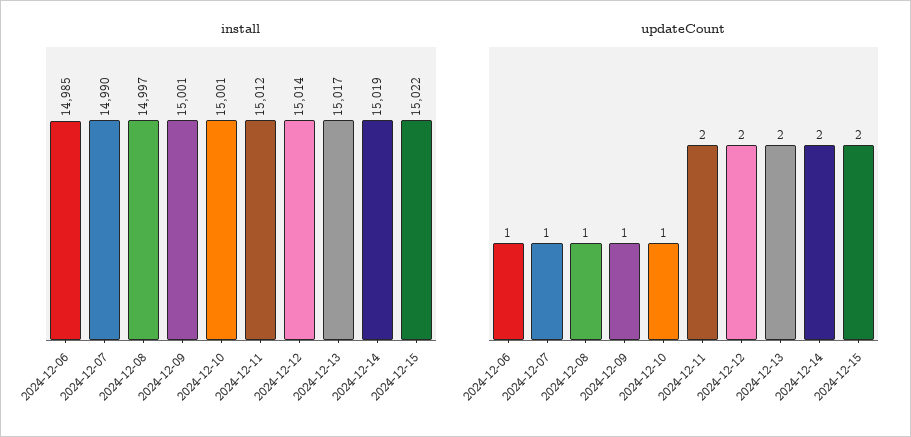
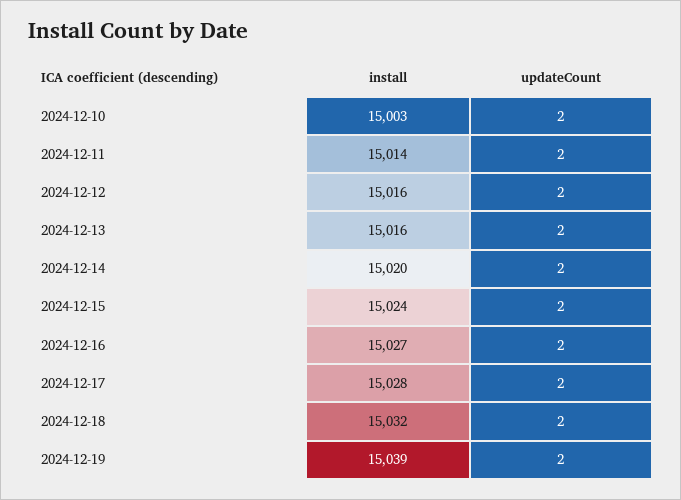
install, 2024-12-06: 14985 -> none
install, 2024-12-07: 14990 -> none
install, 2024-12-08: 14997 -> none
install, 2024-12-09: 15001 -> none
install, 2024-12-10: 15001 -> 15003
install, 2024-12-11: 15012 -> 15014
install, 2024-12-12: 15014 -> 15016
install, 2024-12-13: 15017 -> 15016
install, 2024-12-14: 15019 -> 15020
install, 2024-12-15: 15022 -> 15024
updateCount, 2024-12-06: 1 -> none
updateCount, 2024-12-07: 1 -> none
updateCount, 2024-12-08: 1 -> none
updateCount, 2024-12-09: 1 -> none
updateCount, 2024-12-10: 1 -> 2
install, 2024-12-16: none -> 15027
updateCount, 2024-12-16: none -> 2
install, 2024-12-17: none -> 15028
updateCount, 2024-12-17: none -> 2
install, 2024-12-18: none -> 15032
updateCount, 2024-12-18: none -> 2
install, 2024-12-19: none -> 15039
updateCount, 2024-12-19: none -> 2

